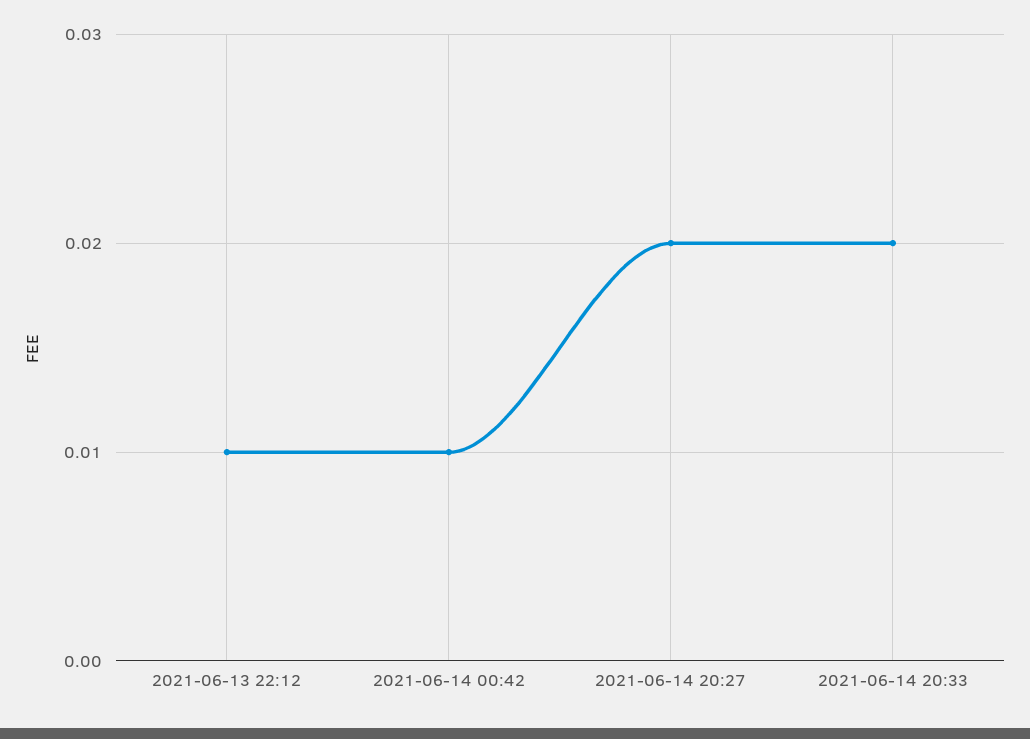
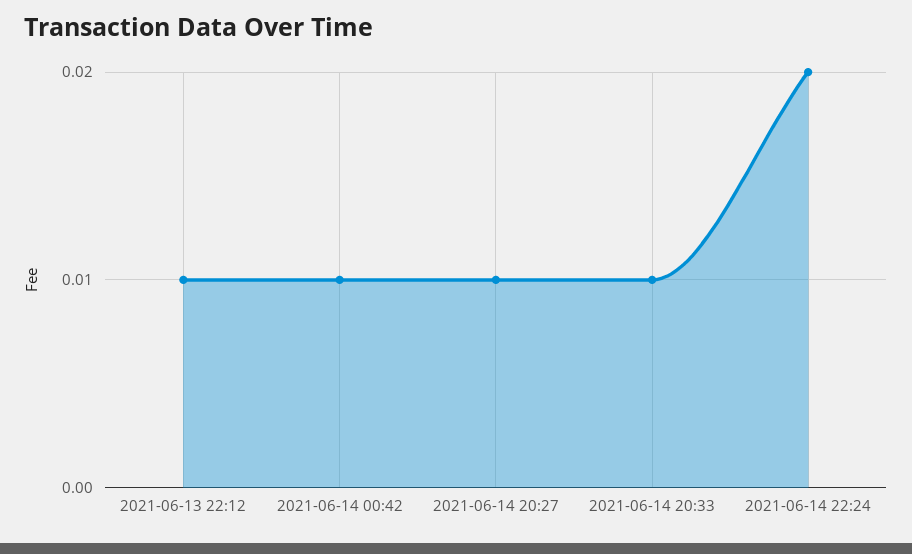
2021-06-14 20:27: 0.02 -> 0.01
2021-06-14 20:33: 0.02 -> 0.01
2021-06-14 22:24: none -> 0.02

